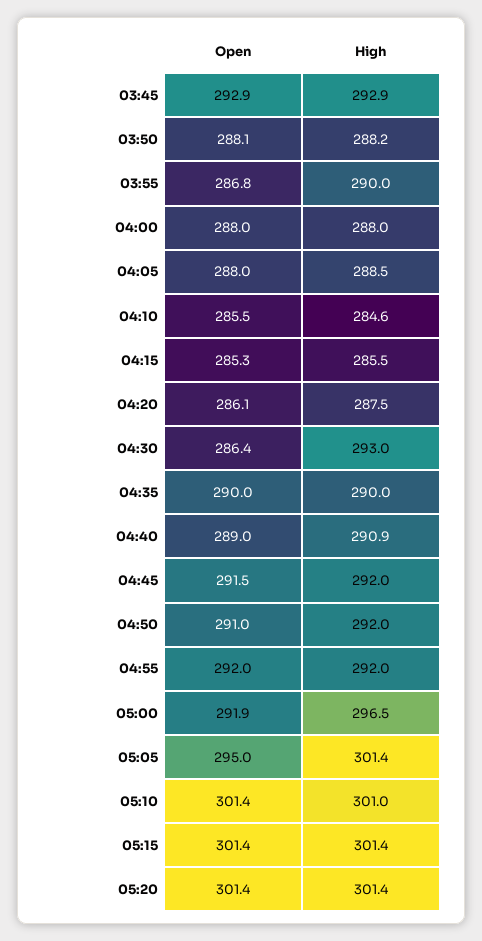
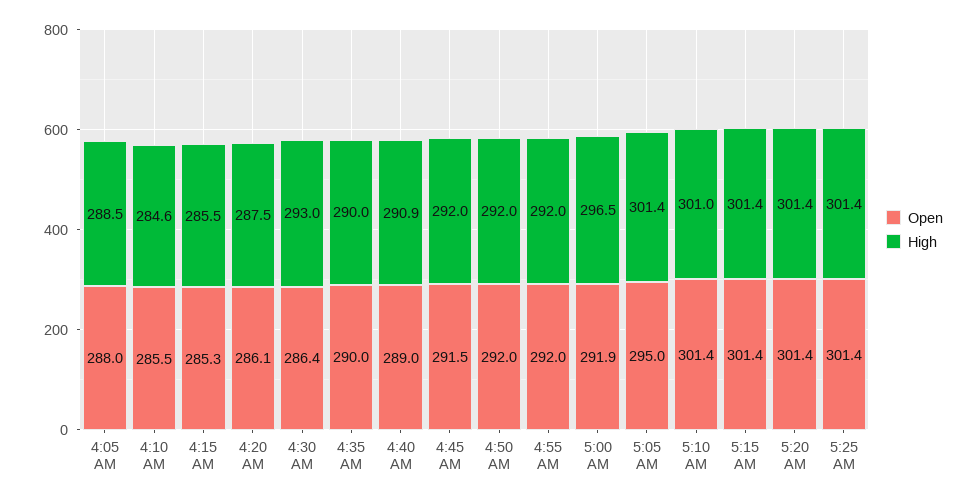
Open, 03:45: 292.9 -> none
High, 03:45: 292.9 -> none
Open, 03:50: 288.1 -> none
High, 03:50: 288.2 -> none
Open, 03:55: 286.8 -> none
High, 03:55: 290 -> none
Open, 04:00: 288 -> none
High, 04:00: 288 -> none
Open, 04:50: 291 -> 292
Open, 5:25 AM: none -> 301.4
High, 5:25 AM: none -> 301.4

